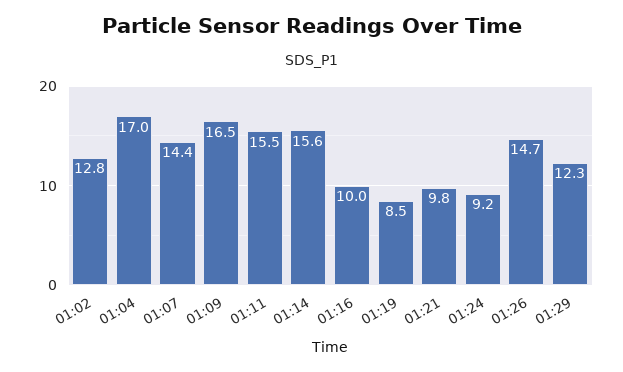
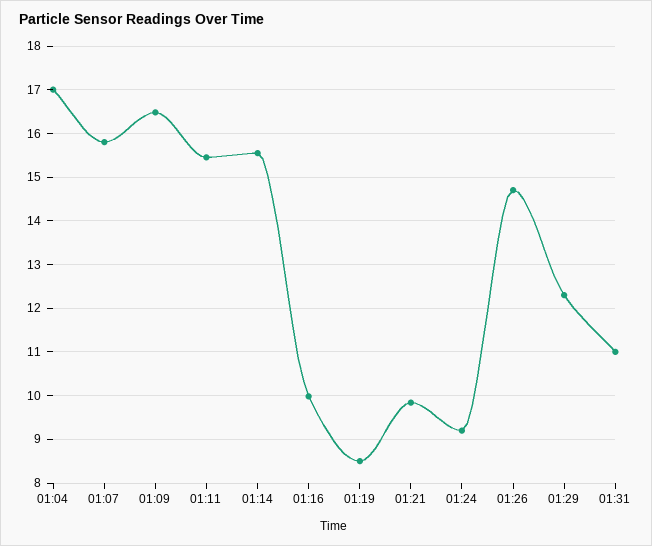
01:02: 12.8 -> none
01:07: 14.4 -> 15.8
01:31: none -> 11

